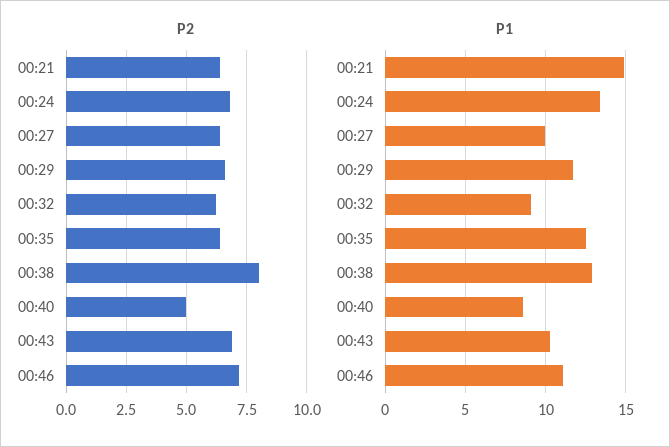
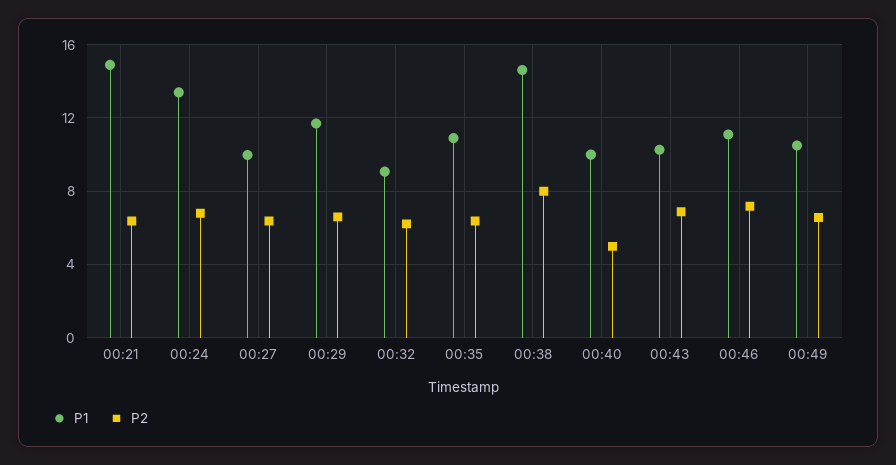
P1, 00:35: 12.5 -> 11
P1, 00:38: 13 -> 14.5
P1, 00:40: 8.5 -> 10
P1, 00:49: none -> 10.5
P2, 00:49: none -> 6.5

